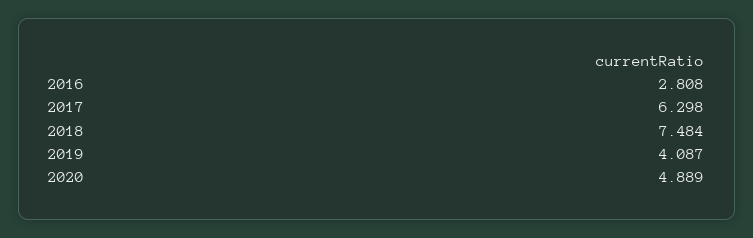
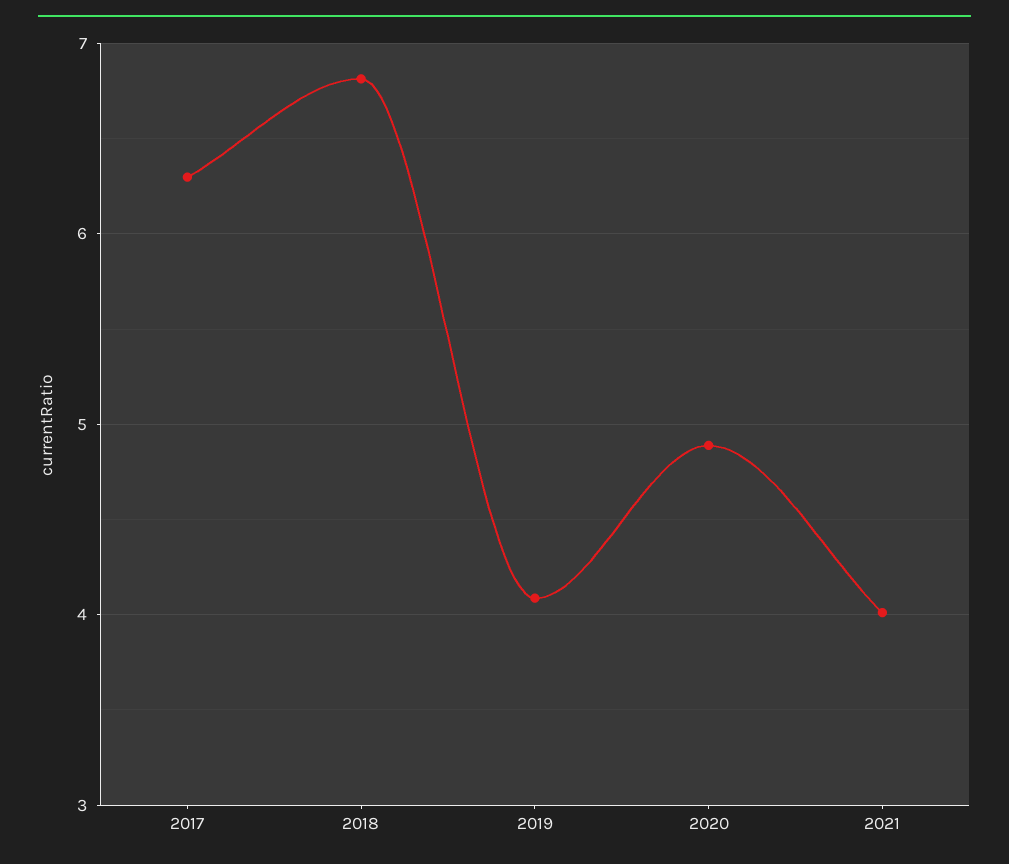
2016: 2.808 -> none
2018: 7.484 -> 6.8
2021: none -> 4

